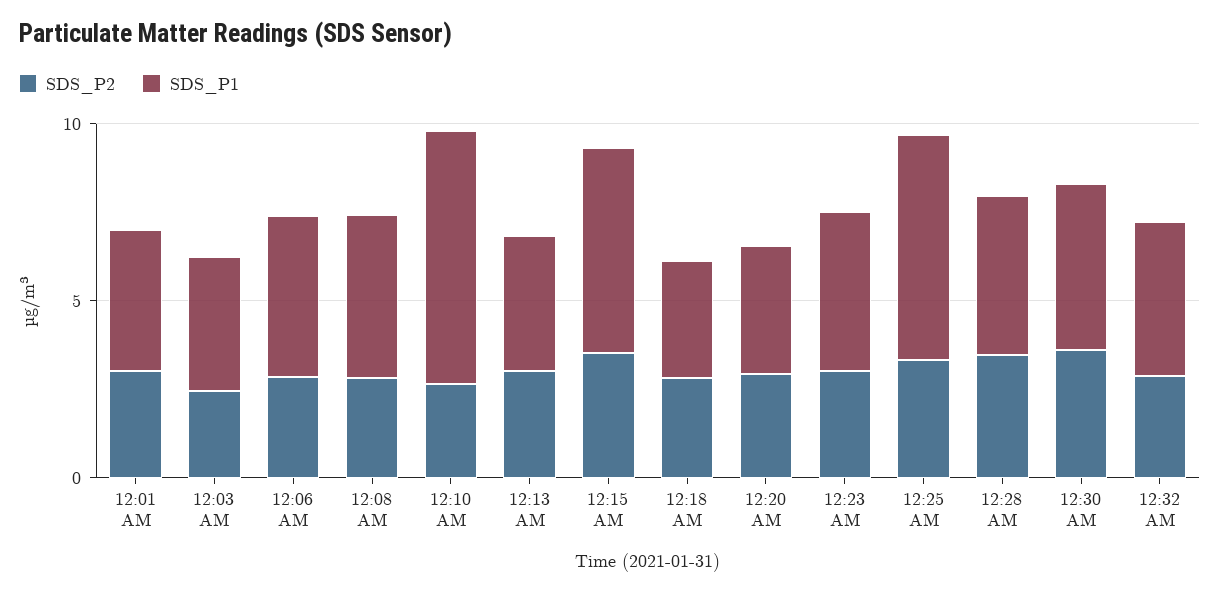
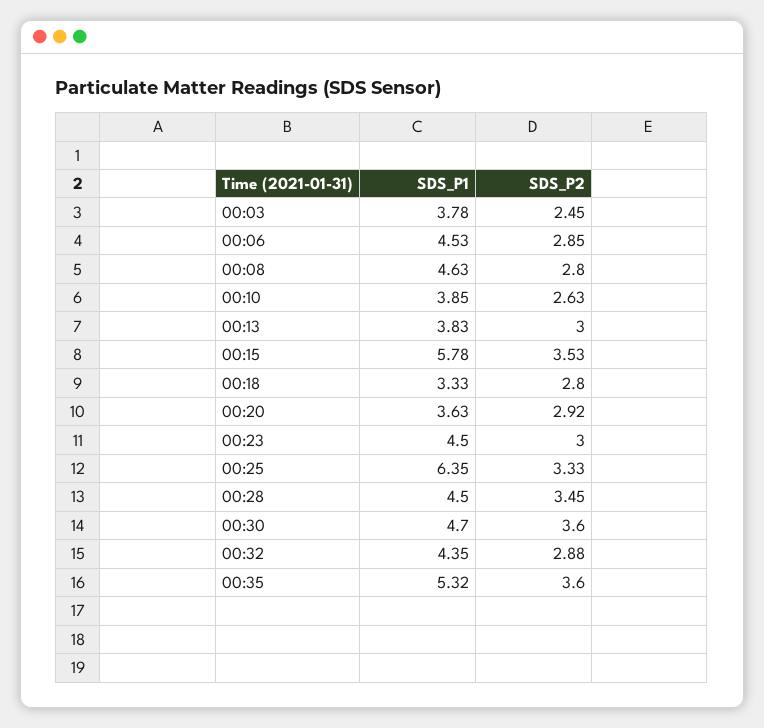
SDS_P2, 12:01 AM: 3 -> none
SDS_P1, 12:01 AM: 4 -> none
SDS_P1, 12:10 AM: 7 -> 3.85
SDS_P1, 00:35: none -> 5.32
SDS_P2, 00:35: none -> 3.6

